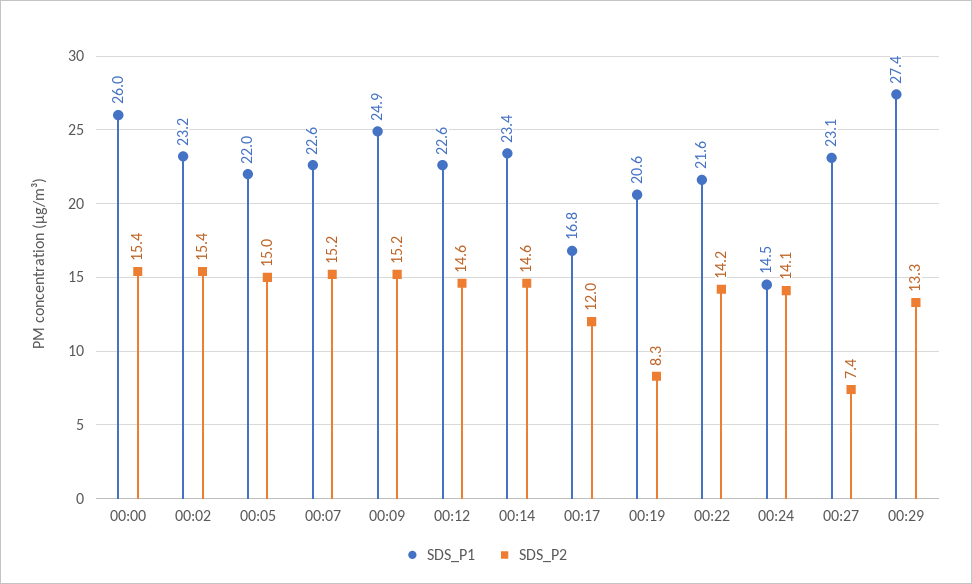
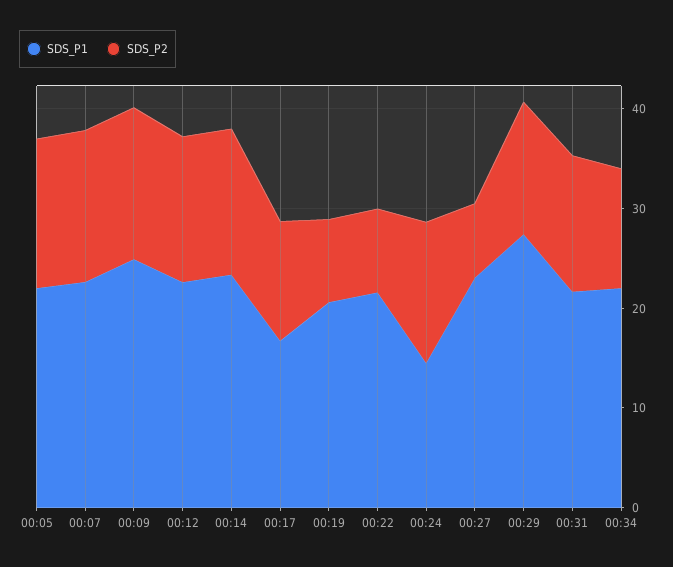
SDS_P1, 00:00: 26 -> none
SDS_P2, 00:00: 15.4 -> none
SDS_P1, 00:02: 23.2 -> none
SDS_P2, 00:02: 15.4 -> none
SDS_P2, 00:22: 14.2 -> 8
SDS_P1, 00:31: none -> 22
SDS_P2, 00:31: none -> 14
SDS_P1, 00:34: none -> 22
SDS_P2, 00:34: none -> 12

